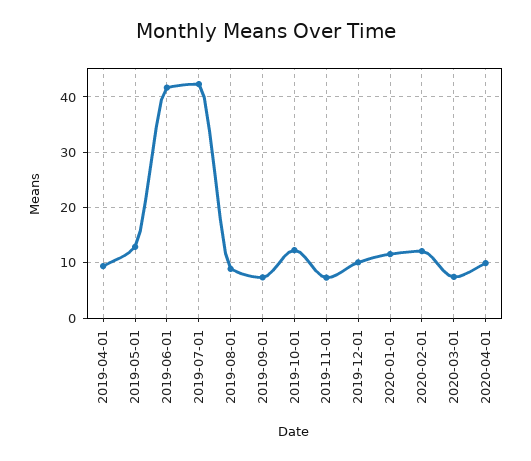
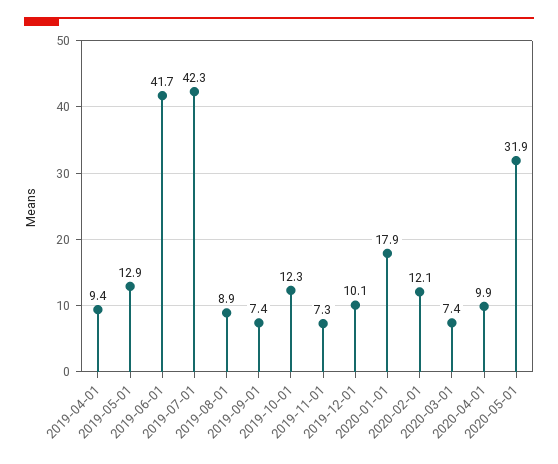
2020-01-01: 12 -> 17.9
2020-05-01: none -> 31.9

